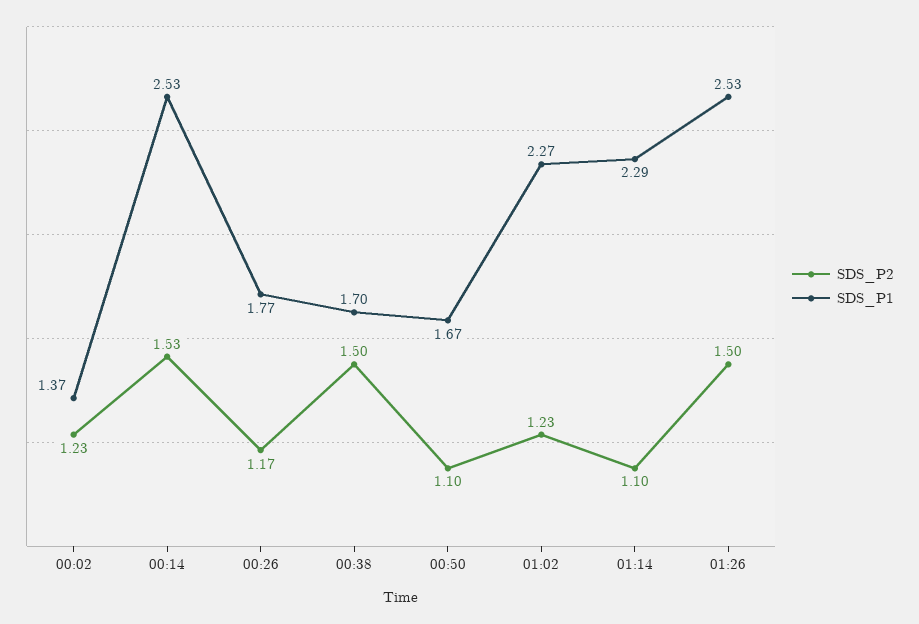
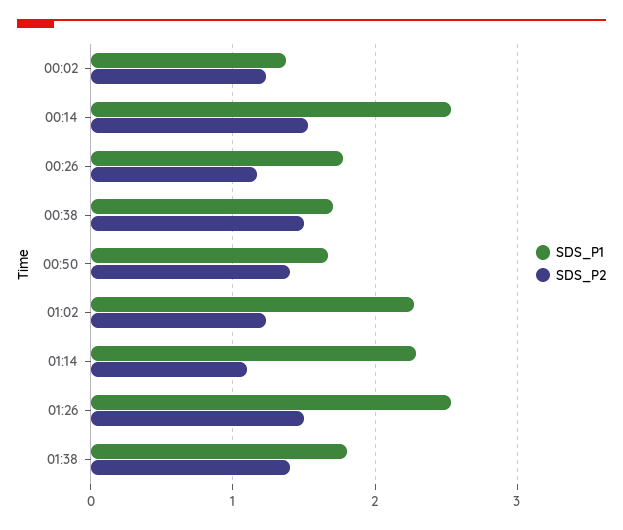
SDS_P2, 00:50: 1.1 -> 1.4
SDS_P1, 01:38: none -> 1.8
SDS_P2, 01:38: none -> 1.4

